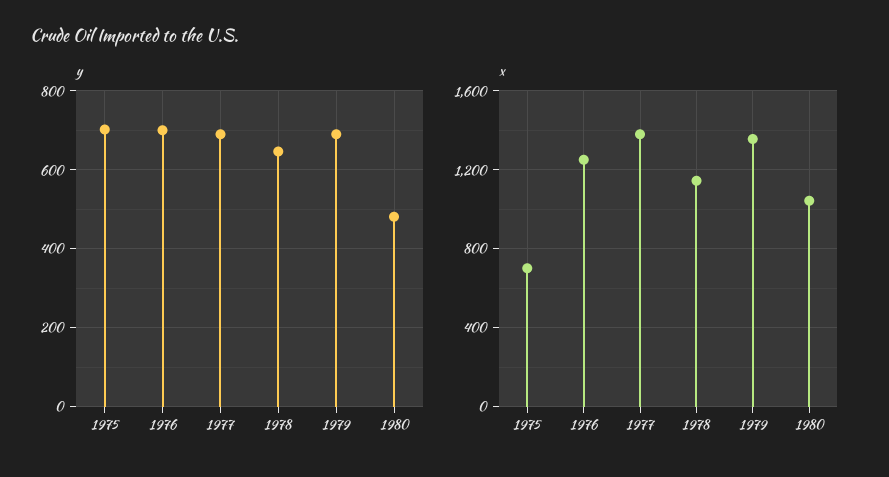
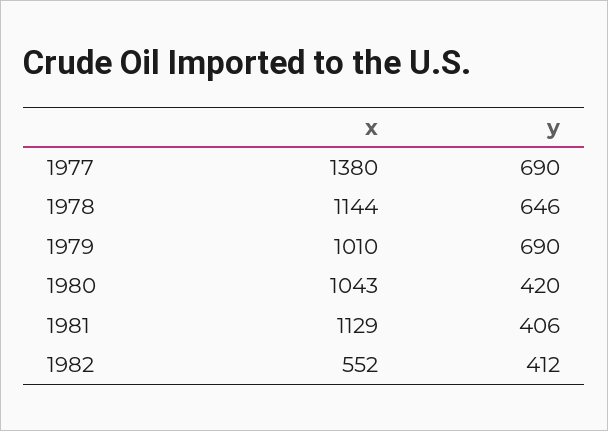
y, 1975: 700 -> none
y, 1976: 700 -> none
y, 1980: 480 -> 420
x, 1975: 700 -> none
x, 1976: 1250 -> none
x, 1979: 1350 -> 1010
x, 1981: none -> 1129
y, 1981: none -> 406
x, 1982: none -> 552
y, 1982: none -> 412

